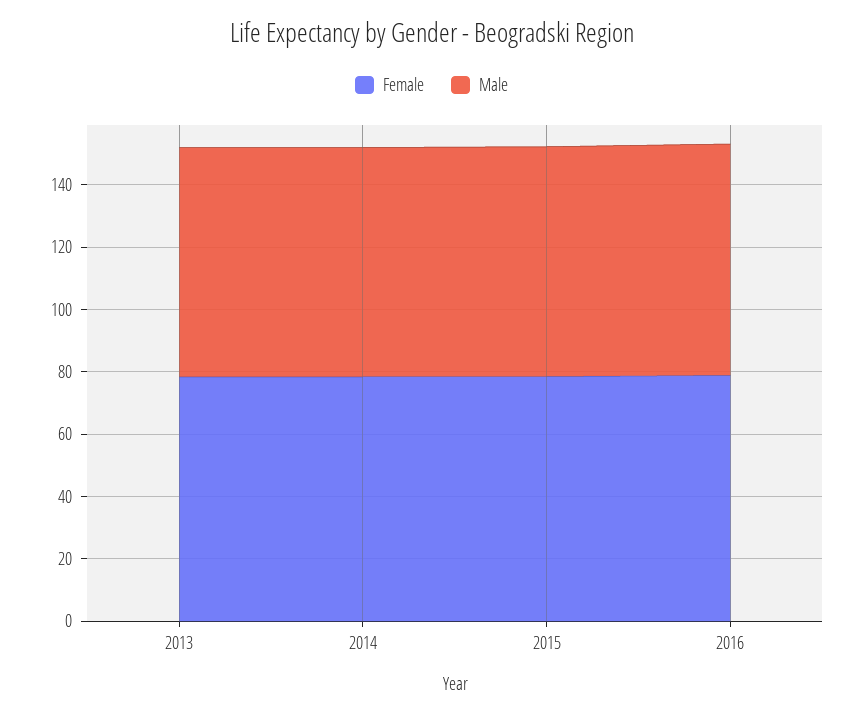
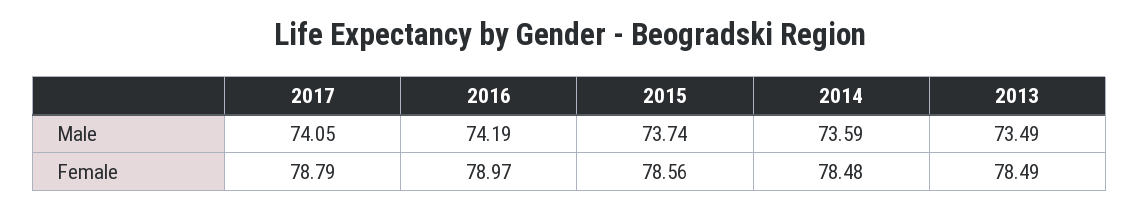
Male, 2017: none -> 74.05
Female, 2017: none -> 78.79

